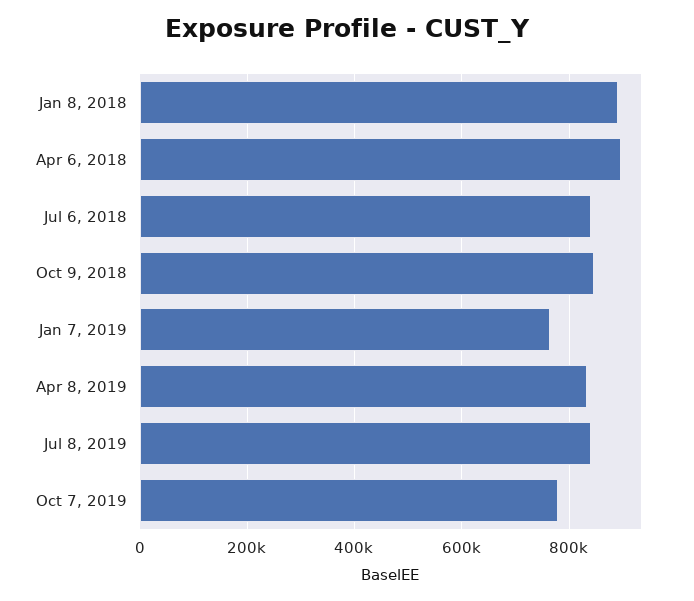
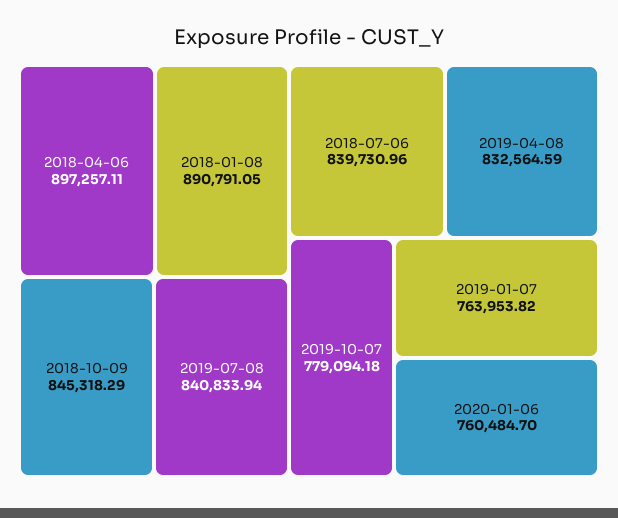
2020-01-06: none -> 760484.7

